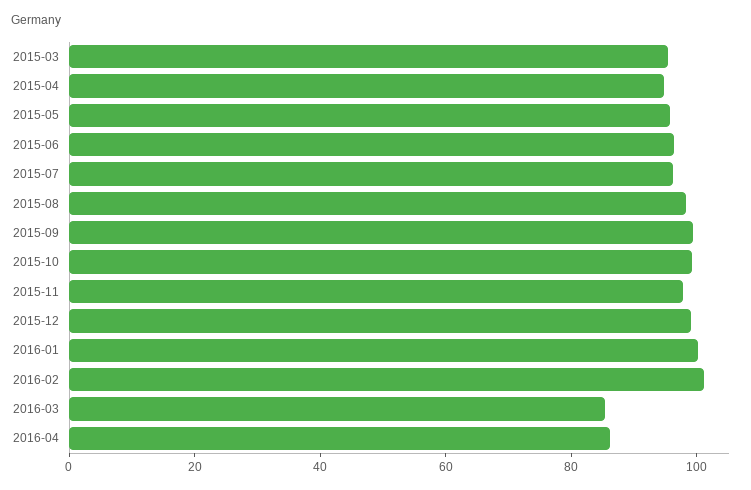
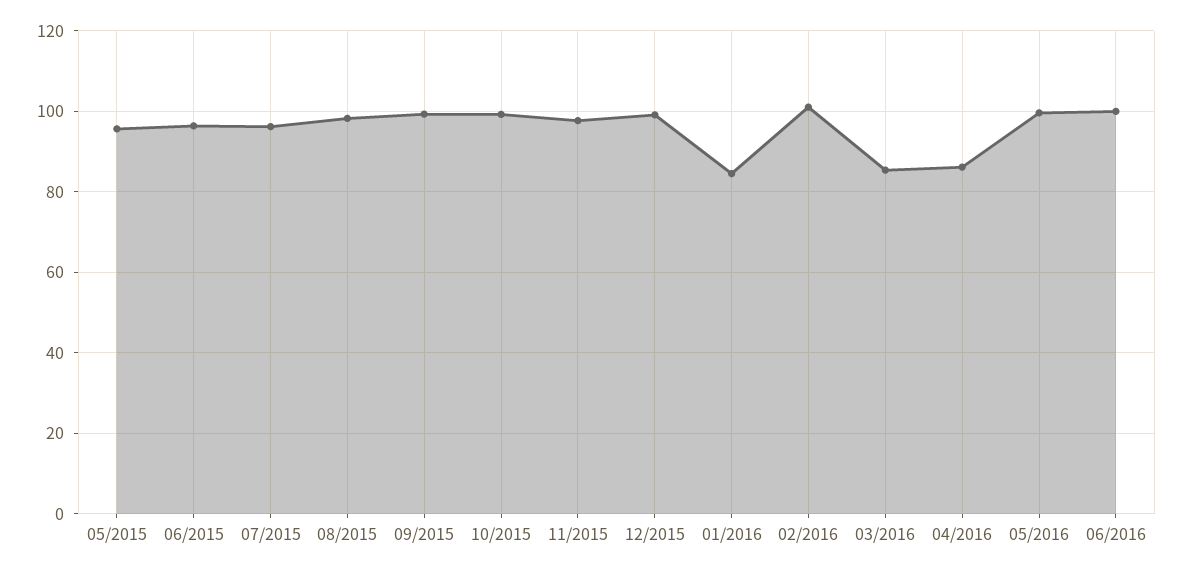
2015-03: 95 -> none
2015-04: 95 -> none
2016-01: 100 -> 84
05/2016: none -> 100
06/2016: none -> 100

